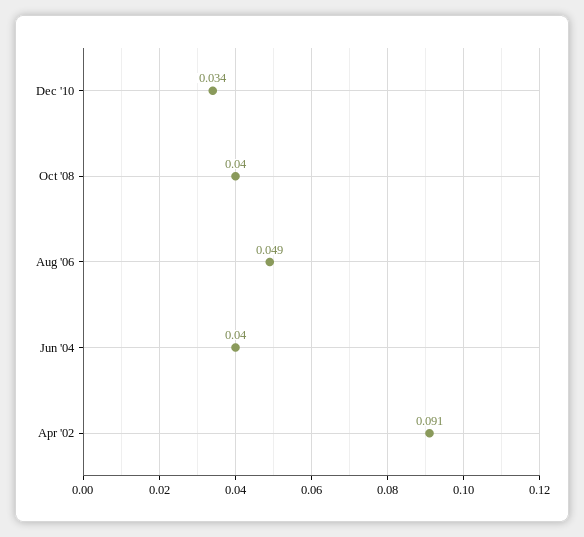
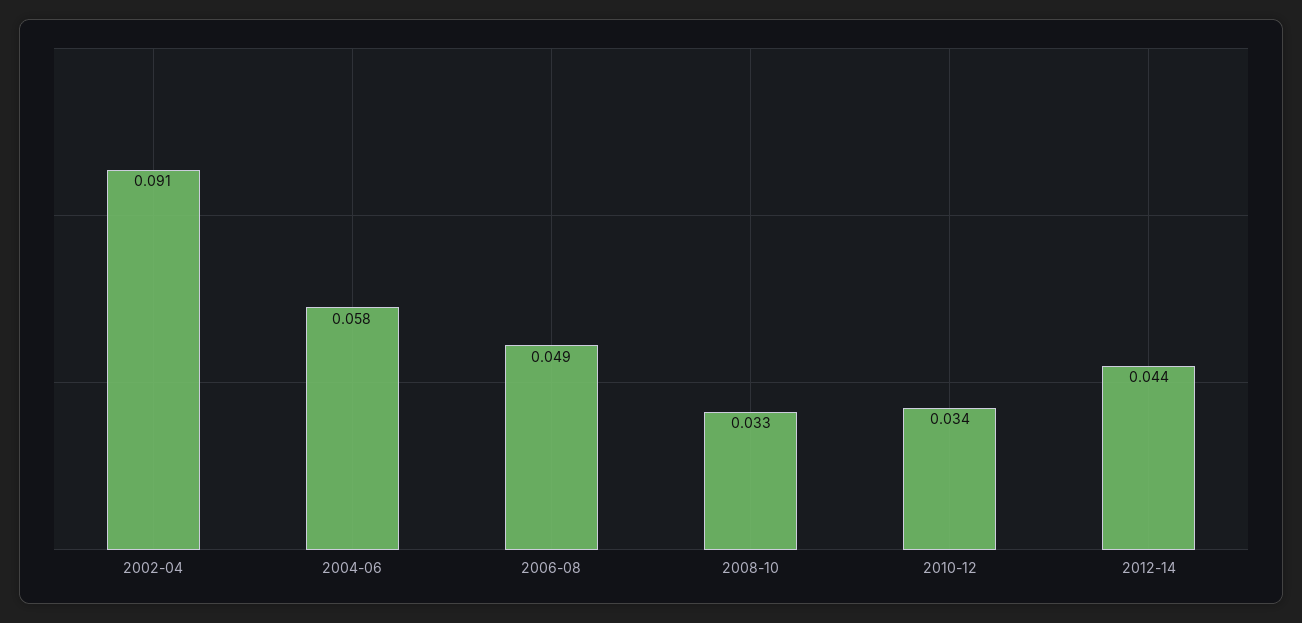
Oct '08: 0.04 -> 0.033
Jun '04: 0.04 -> 0.058
2012-14: none -> 0.044

